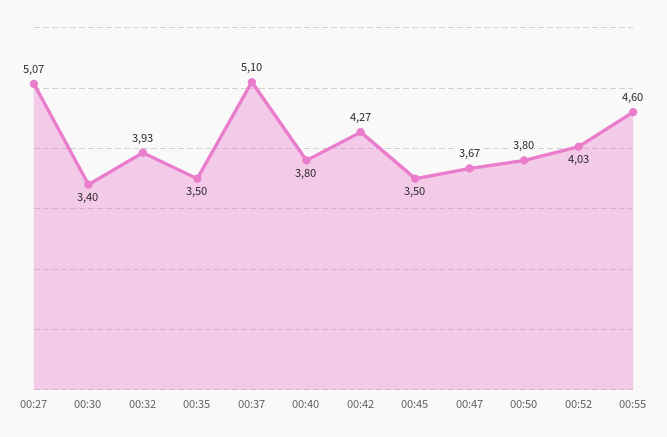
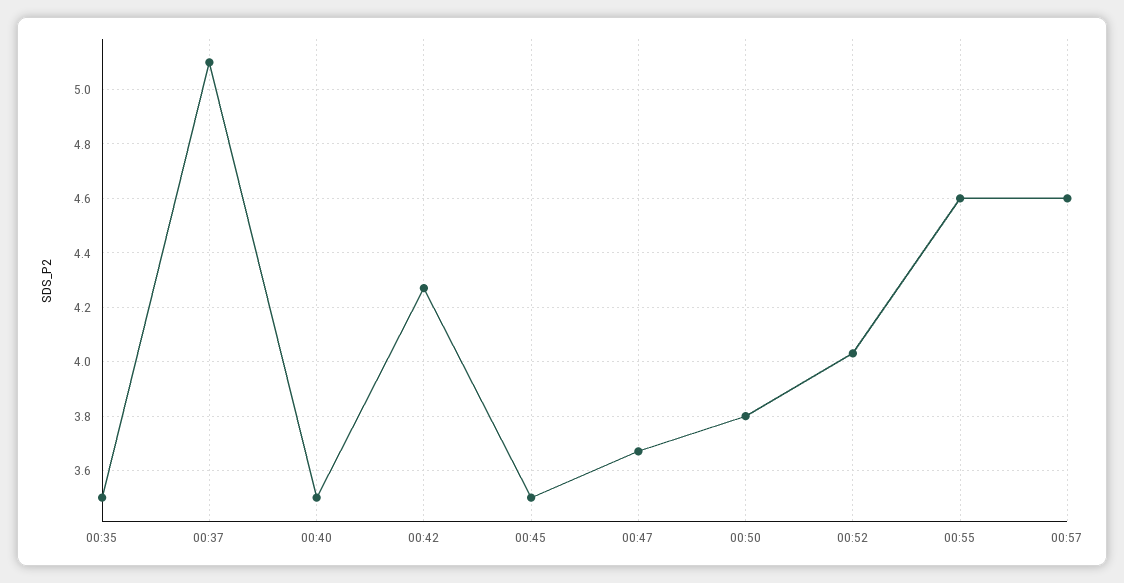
00:27: 5.07 -> none
00:30: 3.4 -> none
00:32: 3.93 -> none
00:40: 3.8 -> 3.5
00:57: none -> 4.6

